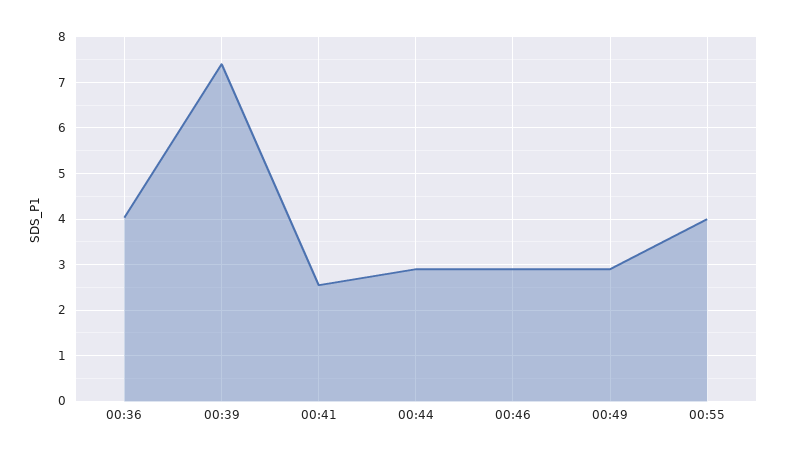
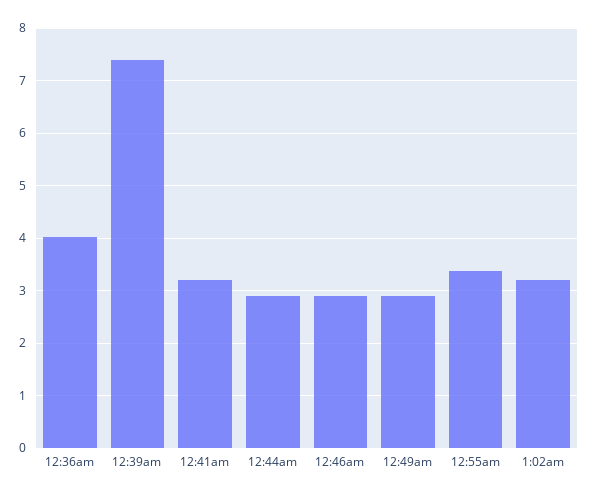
00:41: 2.6 -> 3.2
00:55: 4 -> 3.4
1:02am: none -> 3.2

